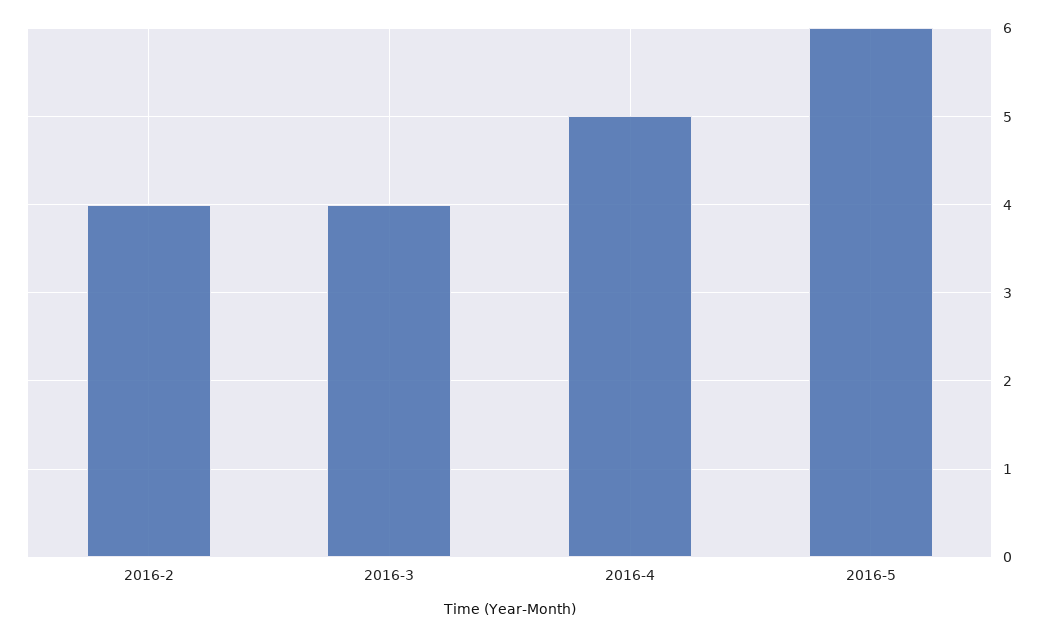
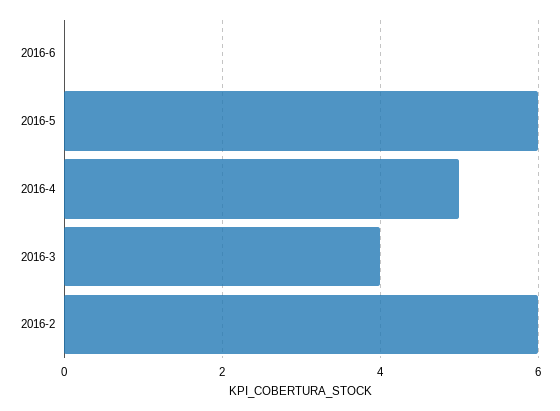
2016-2: 4 -> 6
2016-6: none -> 0

